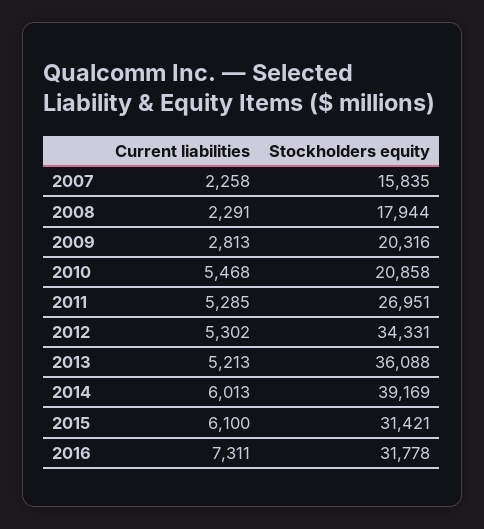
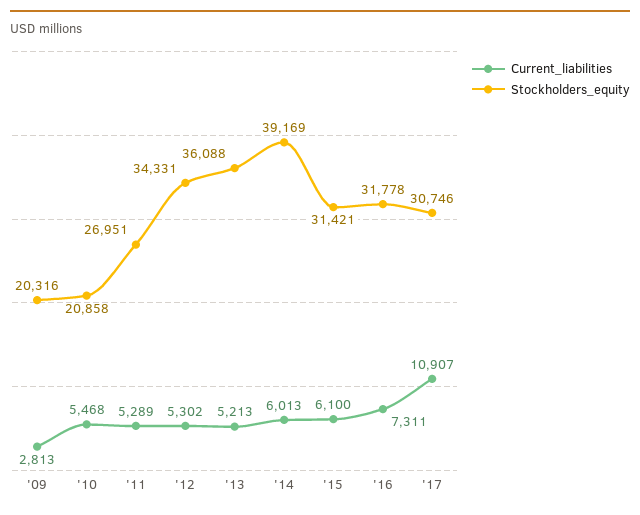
Current liabilities, 2007: 2258 -> none
Stockholders equity, 2007: 15835 -> none
Current liabilities, 2008: 2291 -> none
Stockholders equity, 2008: 17944 -> none
Current liabilities, 2011: 5285 -> 5289
Current liabilities, '17: none -> 10907
Stockholders equity, '17: none -> 30746

